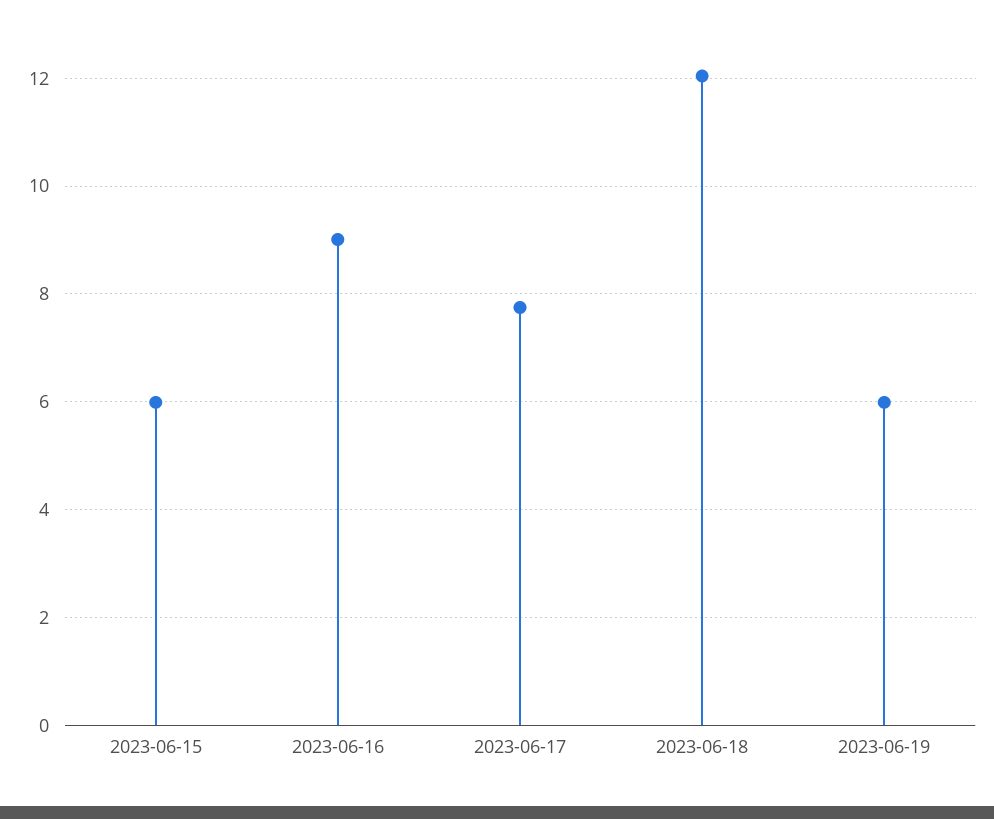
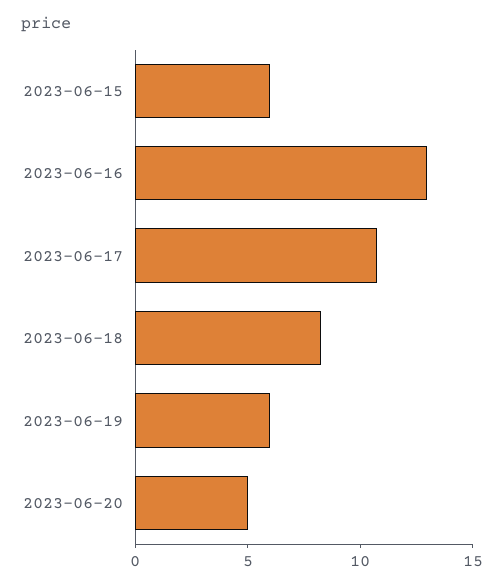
2023-06-16: 9 -> 13
2023-06-17: 7.8 -> 11
2023-06-18: 12 -> 8
2023-06-20: none -> 5

